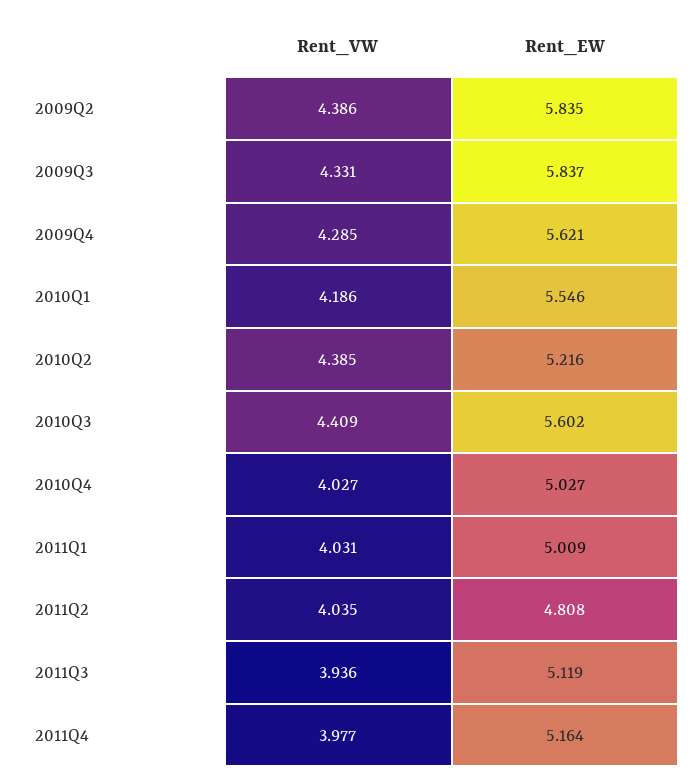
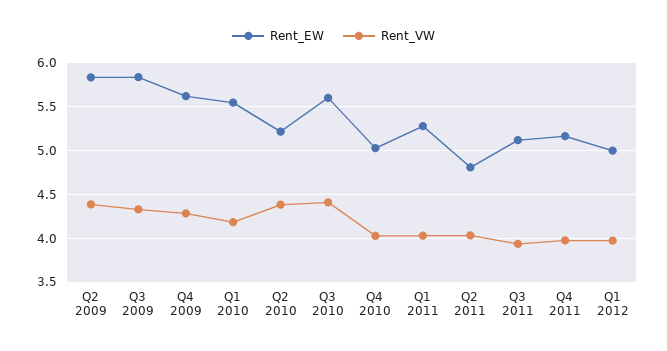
Rent_EW, 2011Q1: 5.009 -> 5.3
Rent_EW, Q1 2012: none -> 5
Rent_VW, Q1 2012: none -> 4

